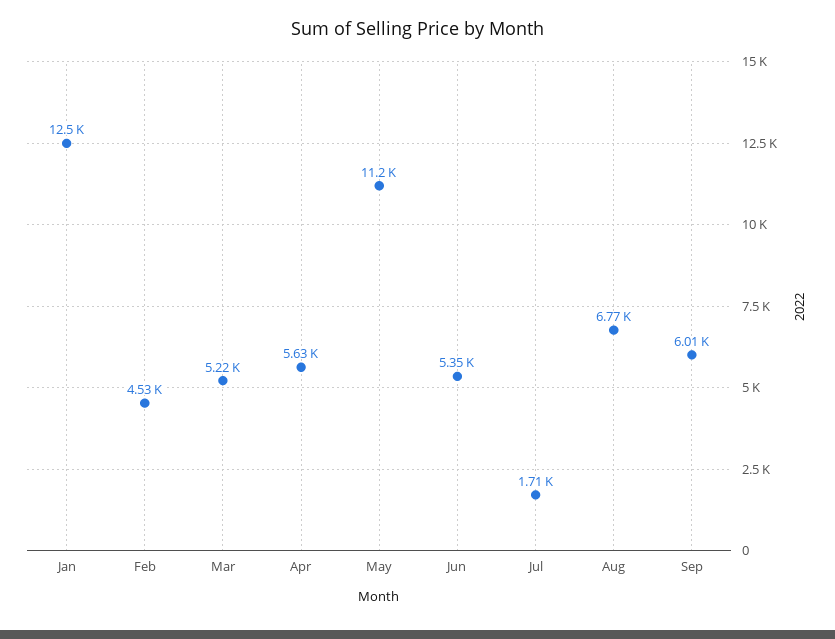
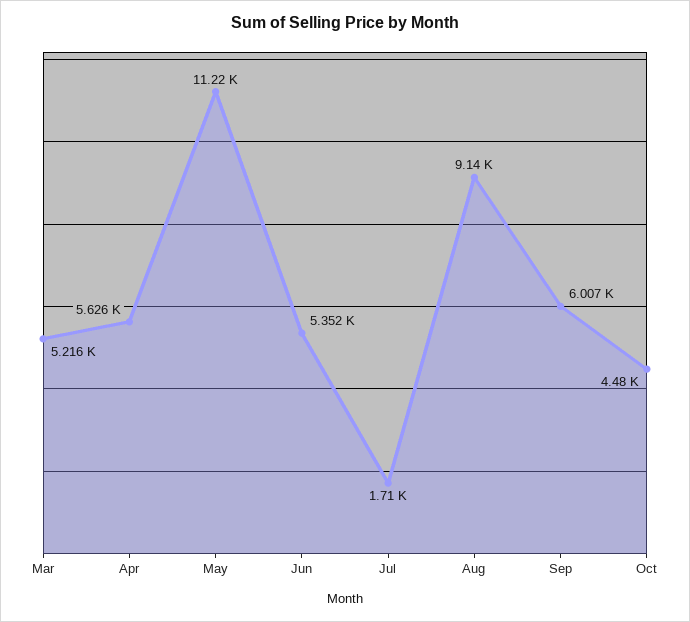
Jan: 12500 -> none
Feb: 4530 -> none
Aug: 6770 -> 9140
Oct: none -> 4480

